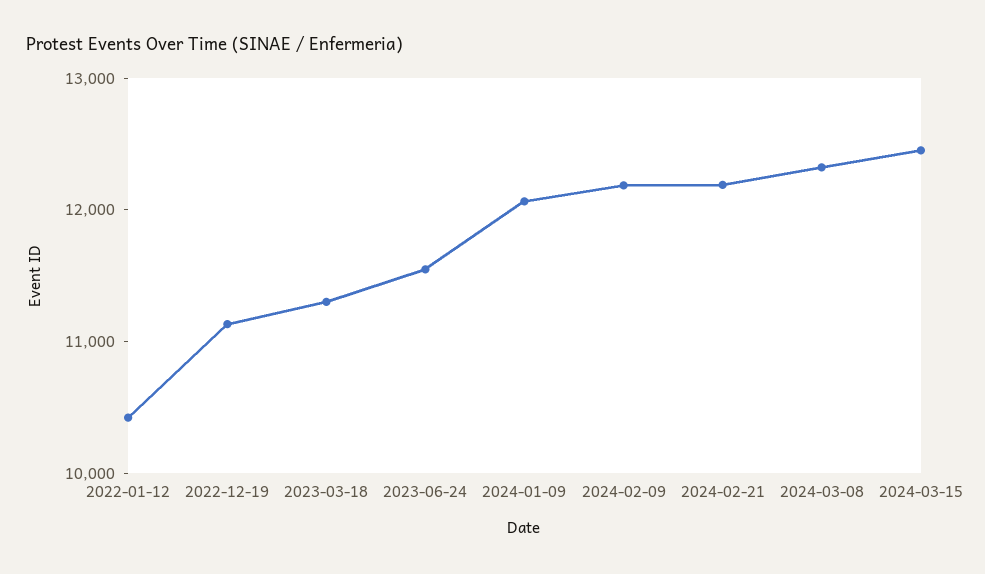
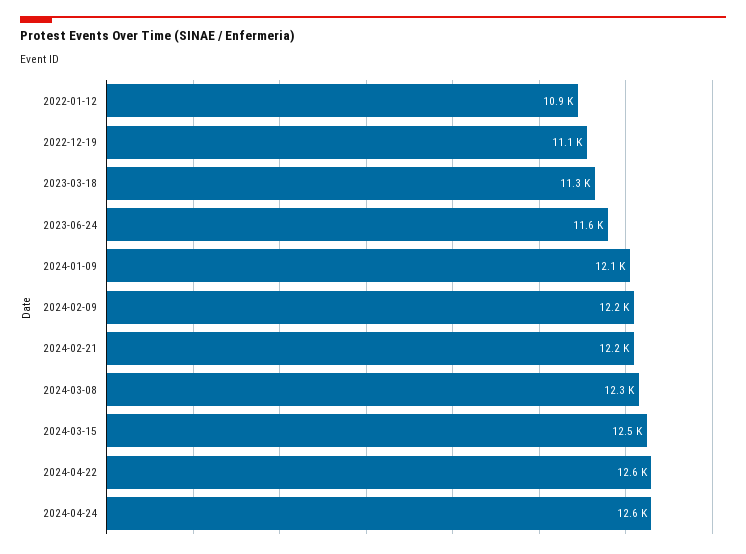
2022-01-12: 10400 -> 10900
2024-04-22: none -> 12600
2024-04-24: none -> 12600

